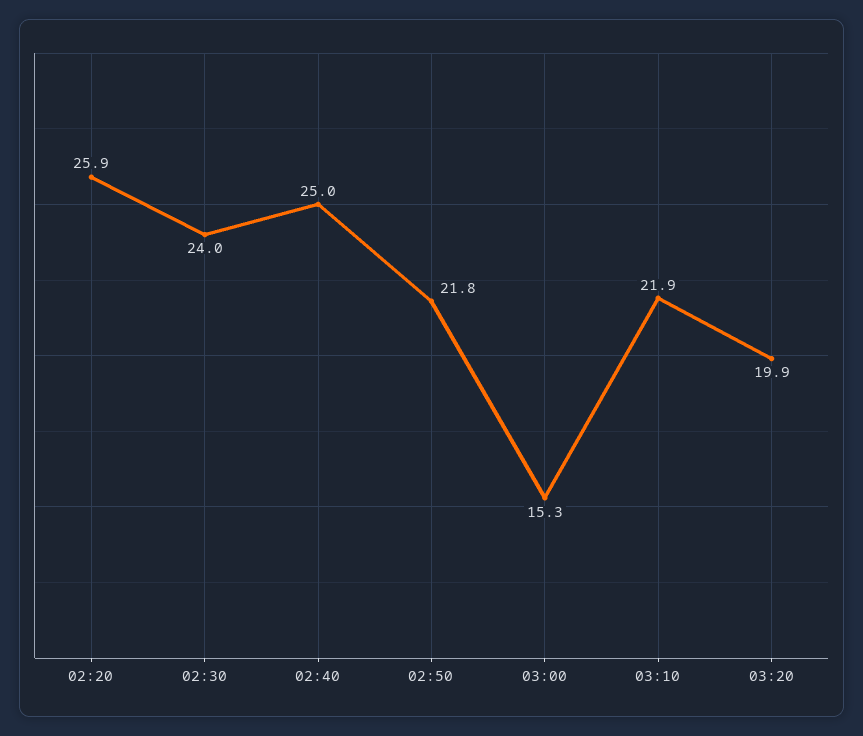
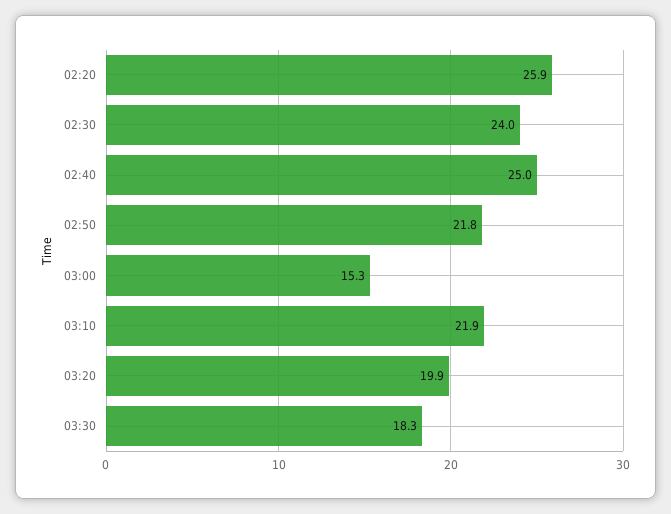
03:30: none -> 18.3

